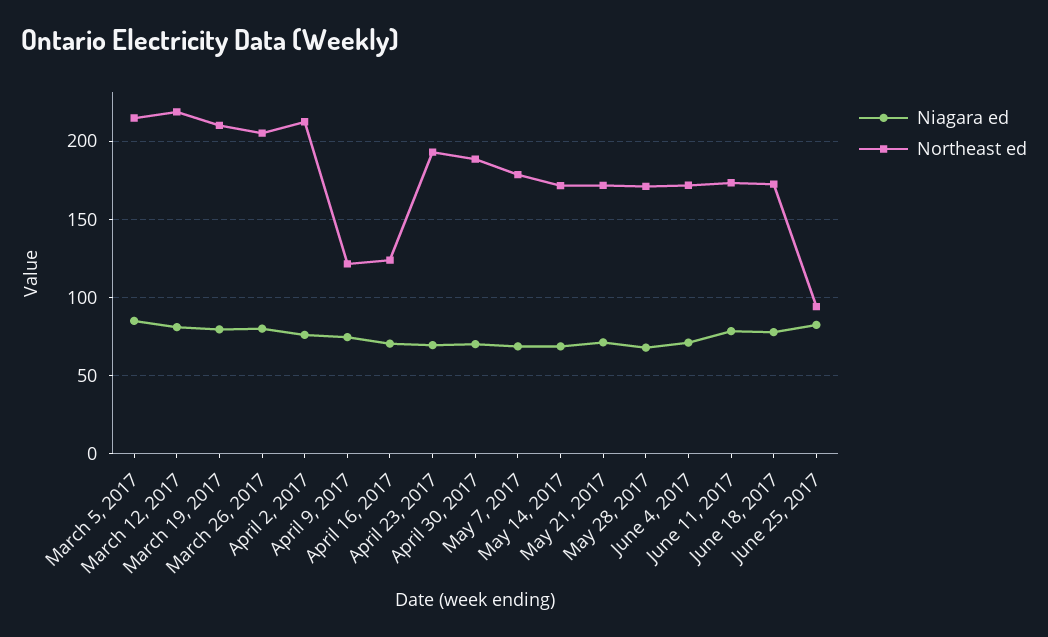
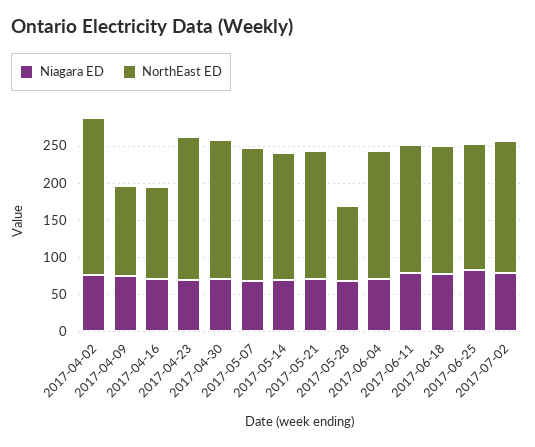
Niagara ed, March 5, 2017: 85 -> none
Northeast ed, March 5, 2017: 215 -> none
Niagara ed, March 12, 2017: 80 -> none
Northeast ed, March 12, 2017: 220 -> none
Niagara ed, March 19, 2017: 80 -> none
Northeast ed, March 19, 2017: 210 -> none
Niagara ed, March 26, 2017: 80 -> none
Northeast ed, March 26, 2017: 205 -> none
Northeast ed, May 28, 2017: 170 -> 100
Northeast ed, June 25, 2017: 95 -> 175
Niagara ed, 2017-07-02: none -> 75
Northeast ed, 2017-07-02: none -> 175

